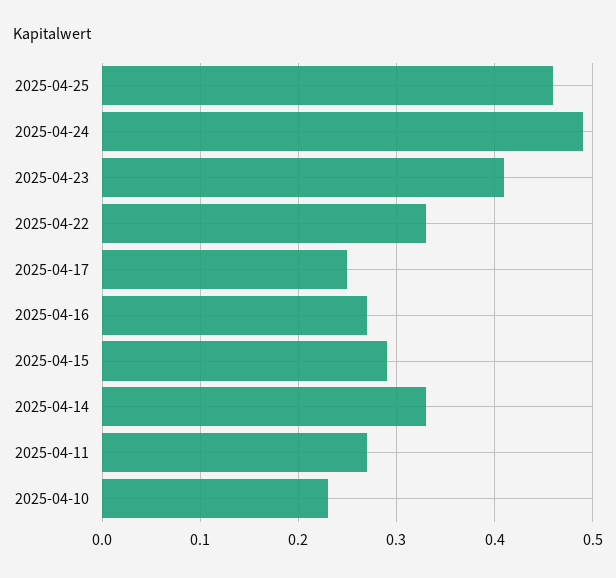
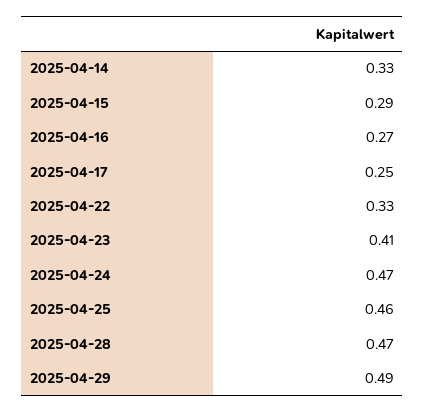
2025-04-24: 0.49 -> 0.47
2025-04-11: 0.27 -> none
2025-04-10: 0.23 -> none
2025-04-28: none -> 0.47
2025-04-29: none -> 0.49

